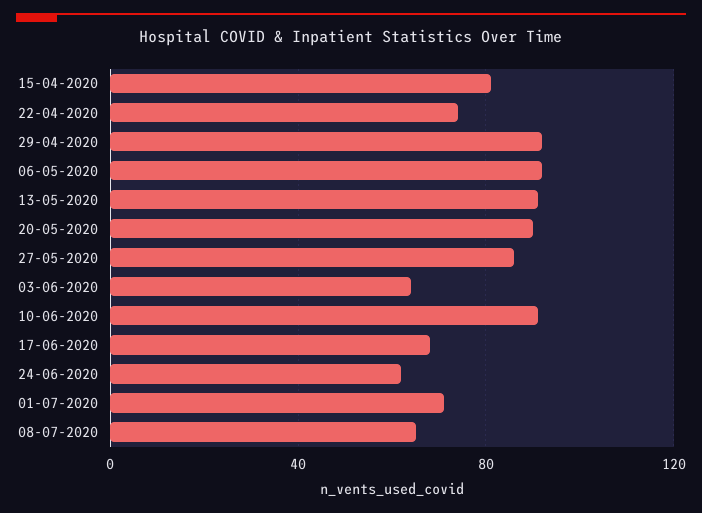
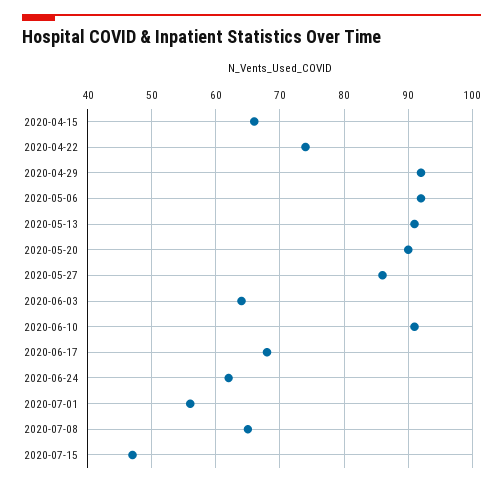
15-04-2020: 80 -> 66
01-07-2020: 70 -> 56
2020-07-15: none -> 47

